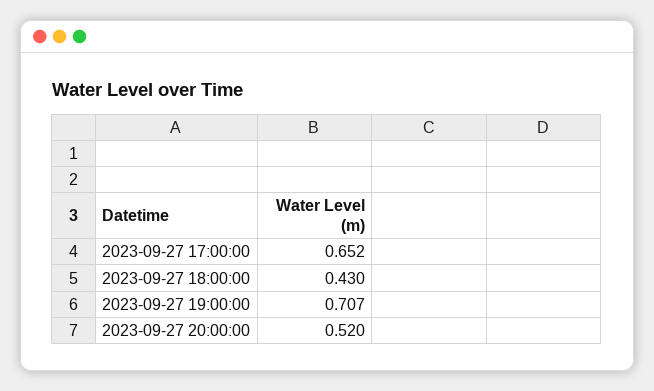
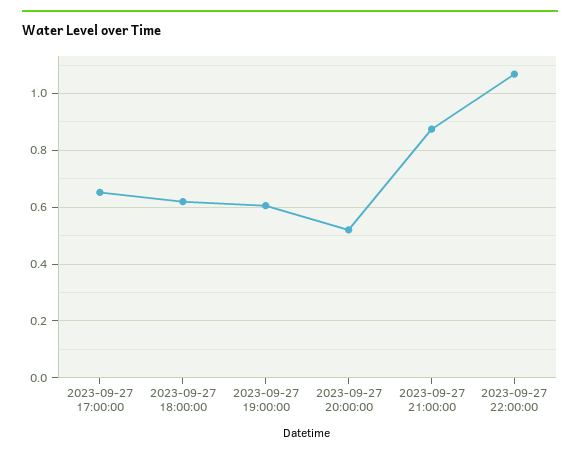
2023-09-27 18:00:00: 0.43 -> 0.625
2023-09-27 19:00:00: 0.707 -> 0.6
2023-09-27 21:00:00: none -> 0.875
2023-09-27 22:00:00: none -> 1.075

